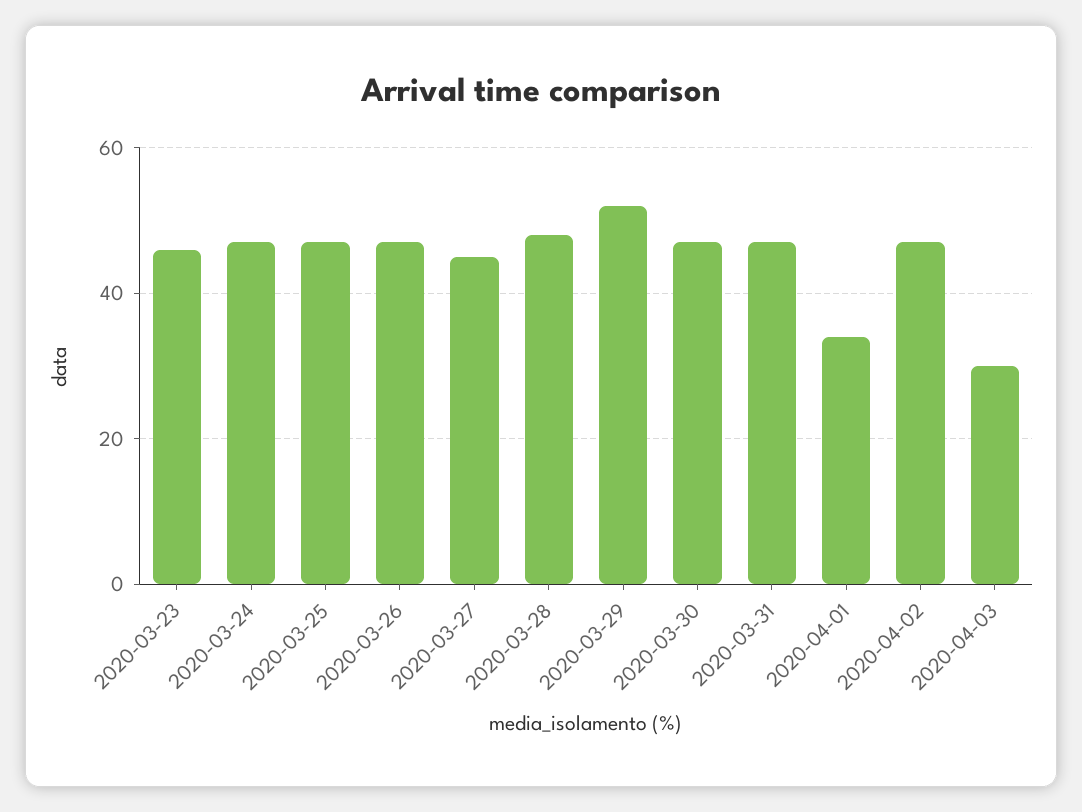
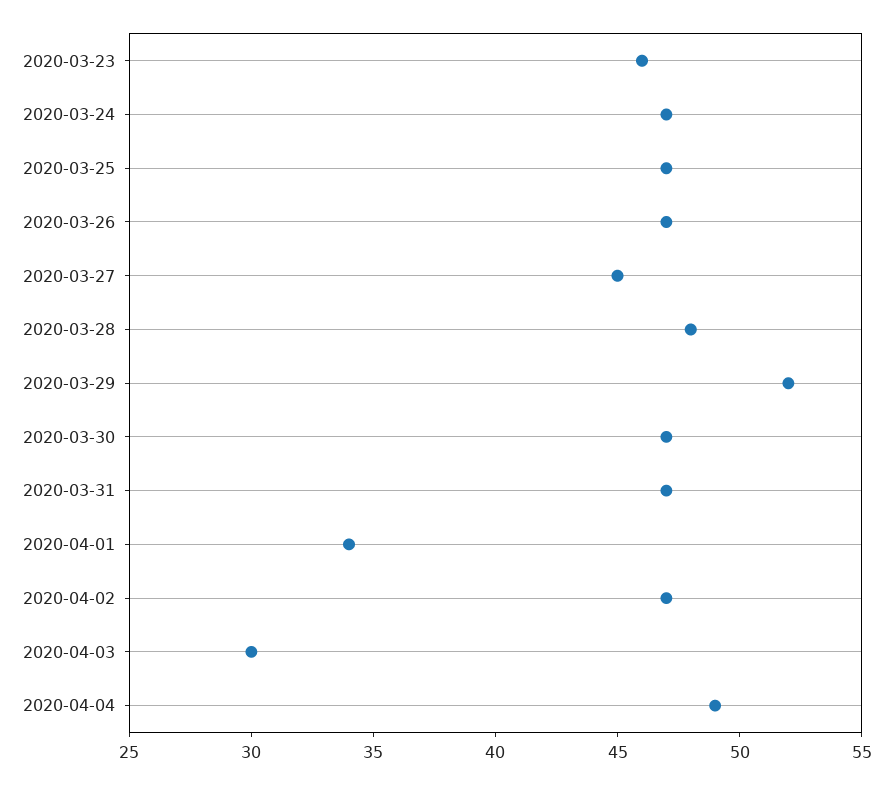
2020-04-04: none -> 49

